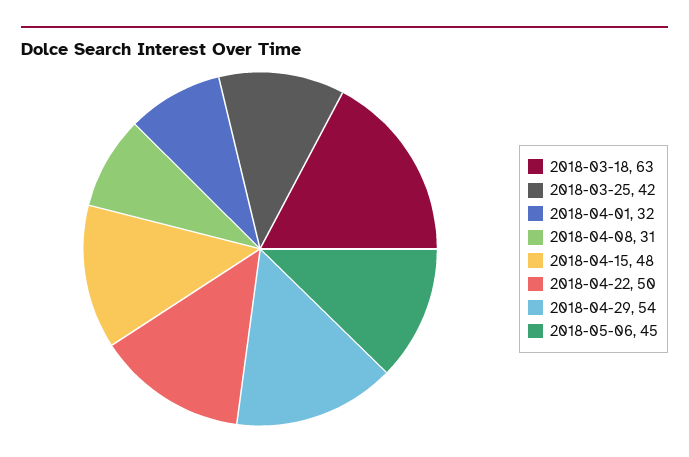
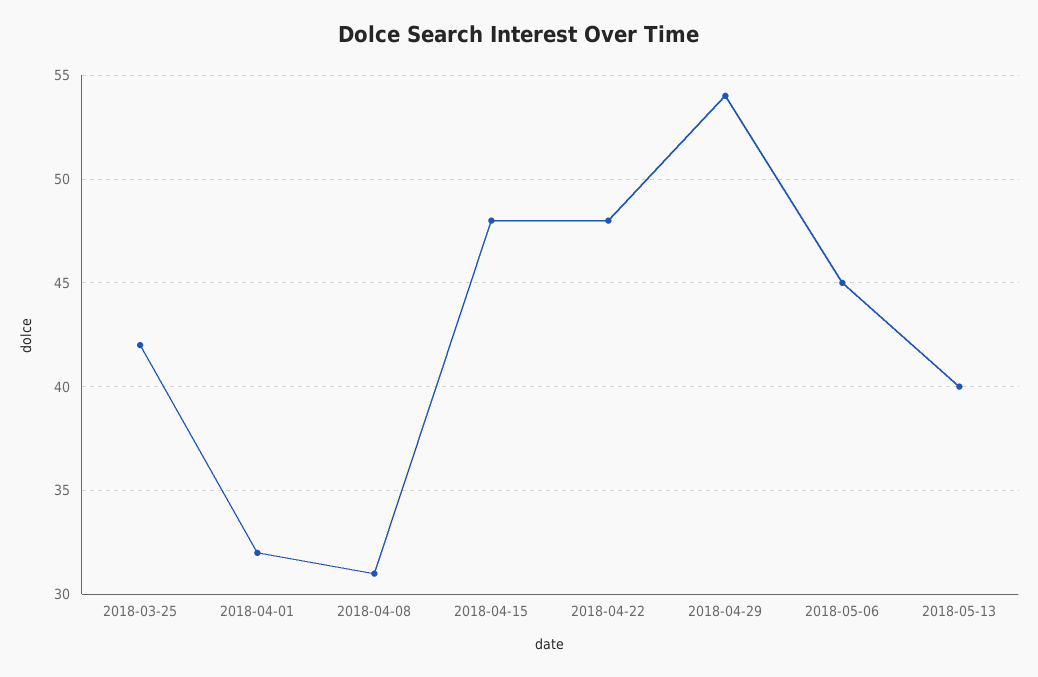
2018-03-18: 63 -> none
2018-04-22: 50 -> 48
2018-05-13: none -> 40

